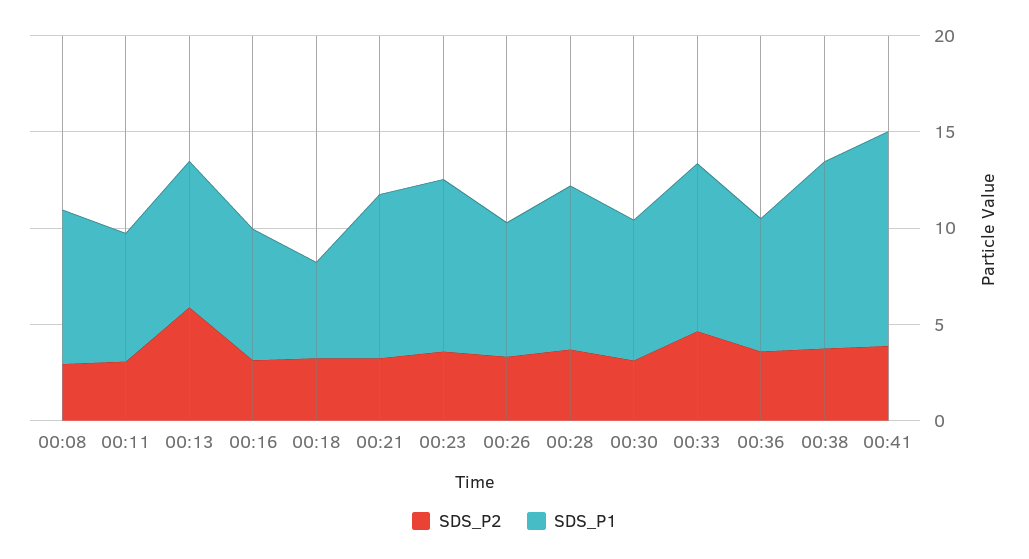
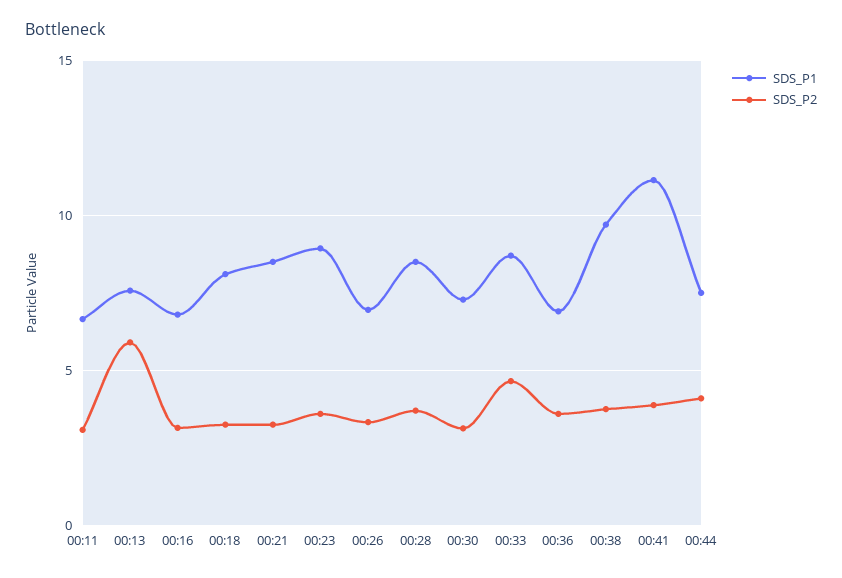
SDS_P2, 00:08: 3 -> none
SDS_P1, 00:08: 8 -> none
SDS_P1, 00:18: 5 -> 8
SDS_P1, 00:44: none -> 7.5
SDS_P2, 00:44: none -> 4

